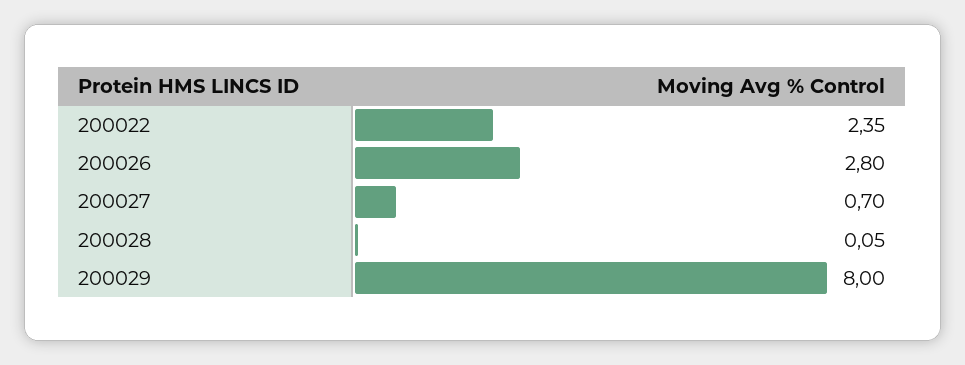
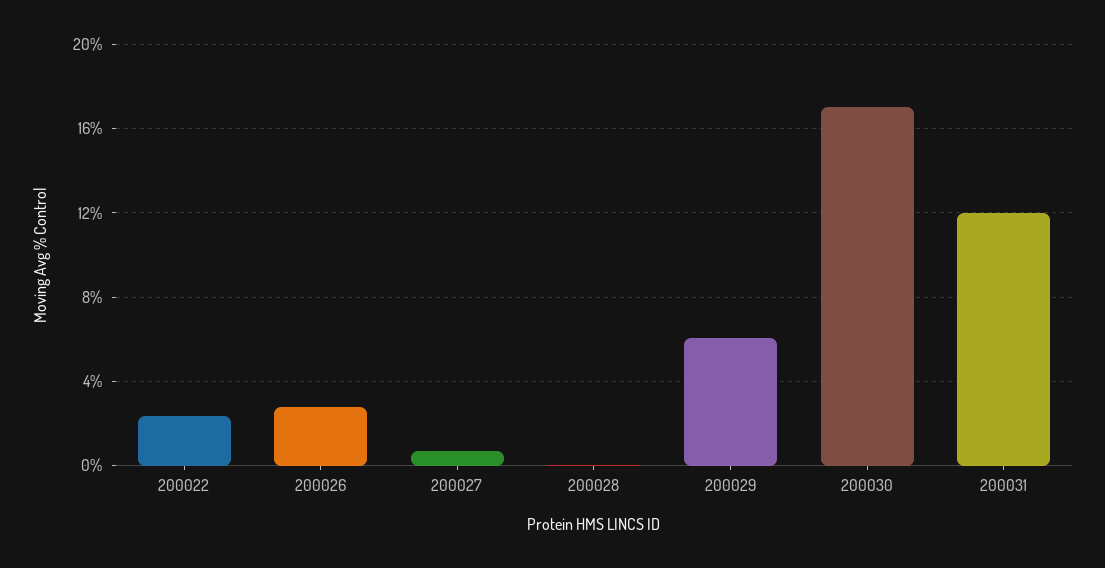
200029: 8 -> 6
200030: none -> 17
200031: none -> 12

